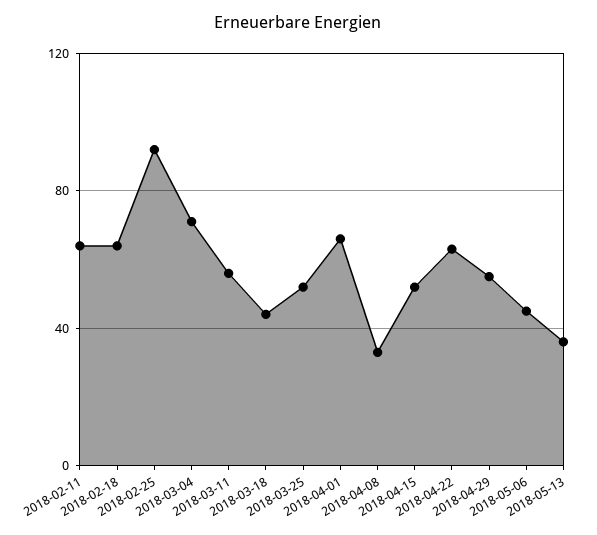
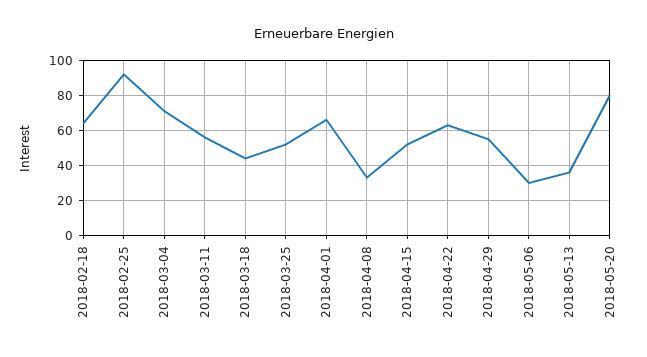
2018-02-11: 65 -> none
2018-05-06: 45 -> 30
2018-05-20: none -> 80

